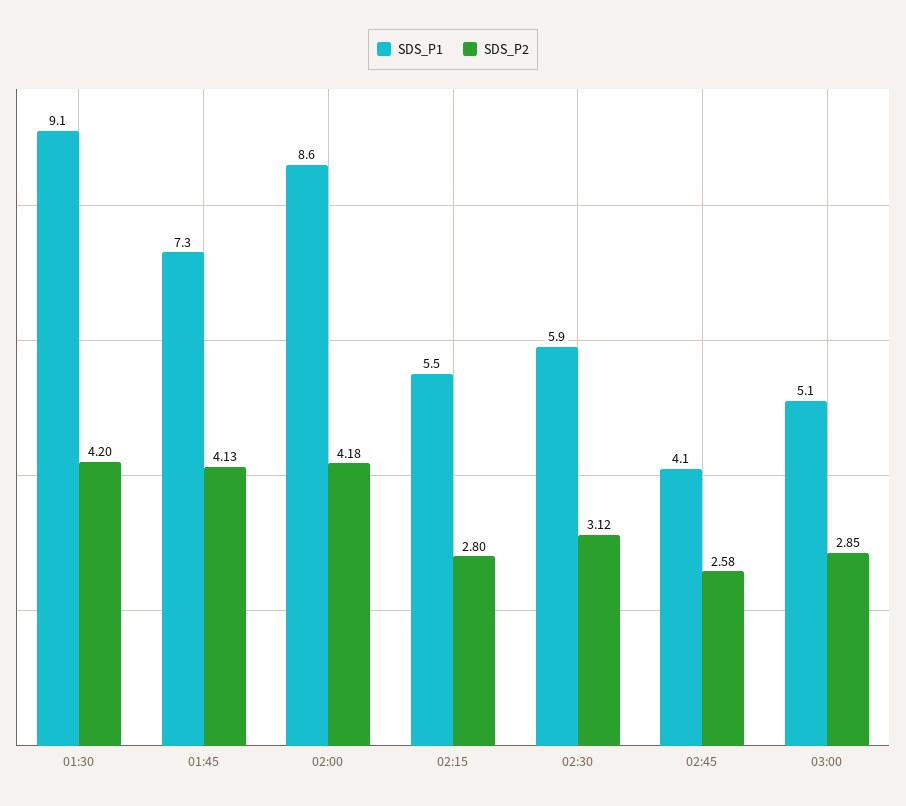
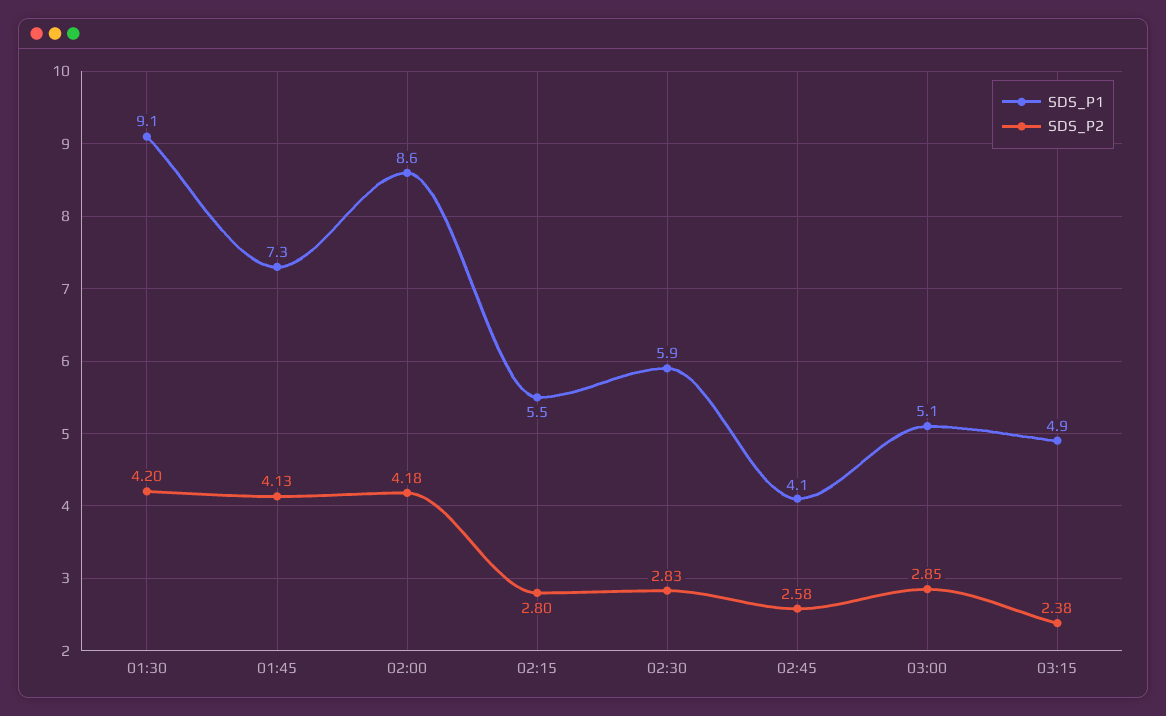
SDS_P2, 02:30: 3.12 -> 2.83
SDS_P1, 03:15: none -> 4.9
SDS_P2, 03:15: none -> 2.38

